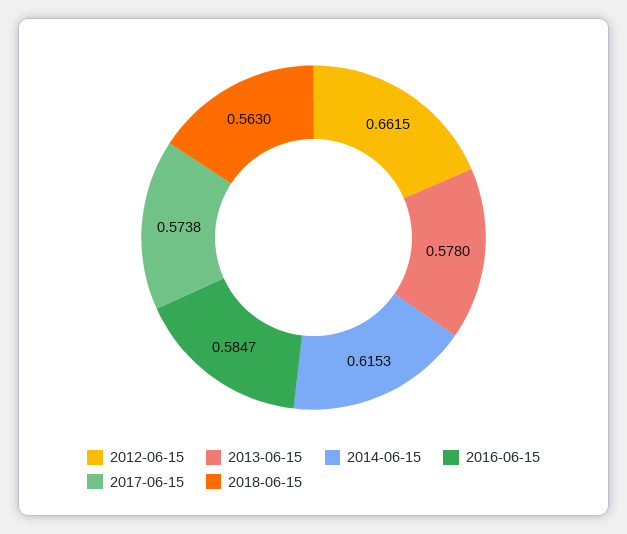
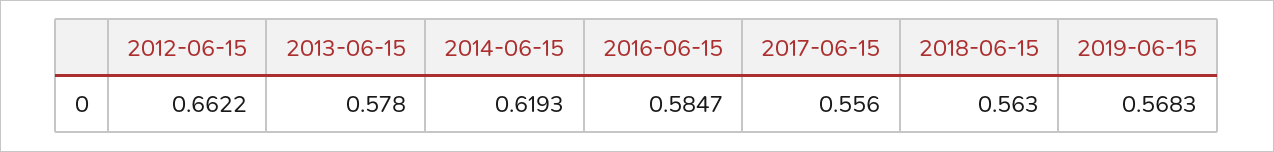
2012-06-15: 0.6615 -> 0.6622
2014-06-15: 0.6153 -> 0.6193
2017-06-15: 0.5738 -> 0.556
2019-06-15: none -> 0.5683

